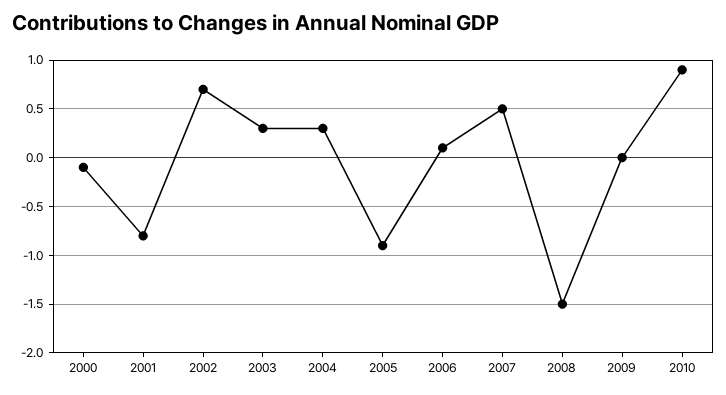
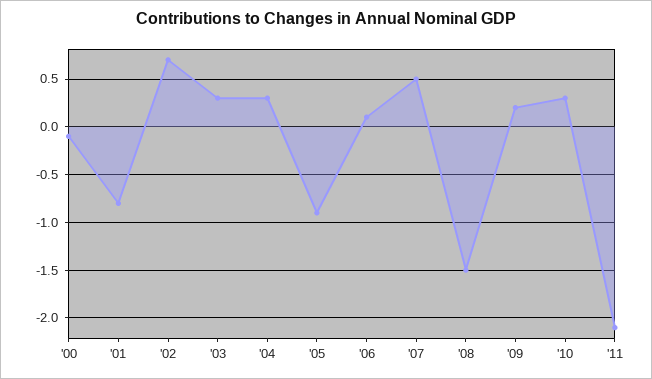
2009: 0 -> 0.2
2010: 0.9 -> 0.3
'11: none -> -2.1

